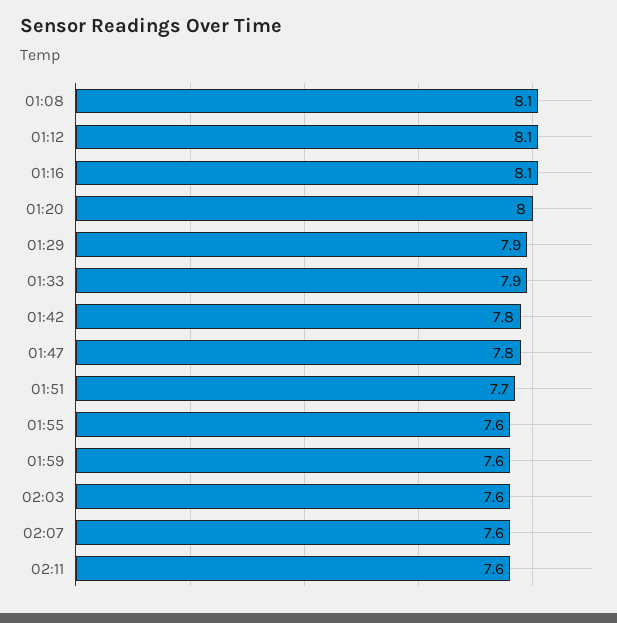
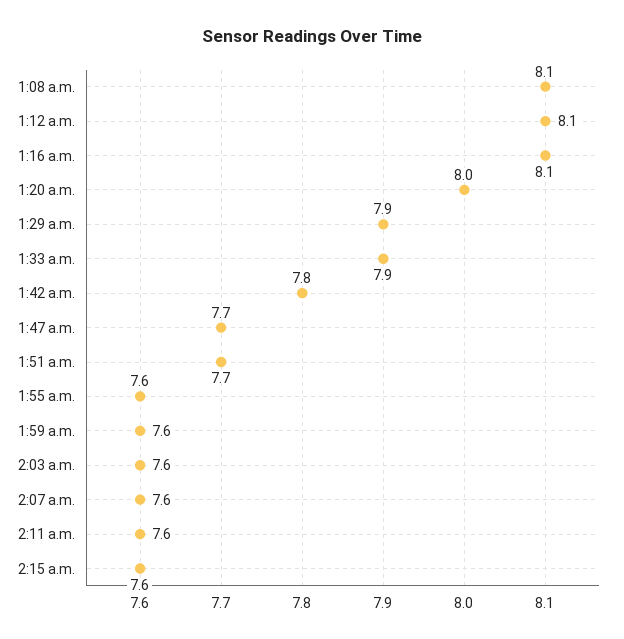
01:47: 7.8 -> 7.7
2:15 a.m.: none -> 7.6

